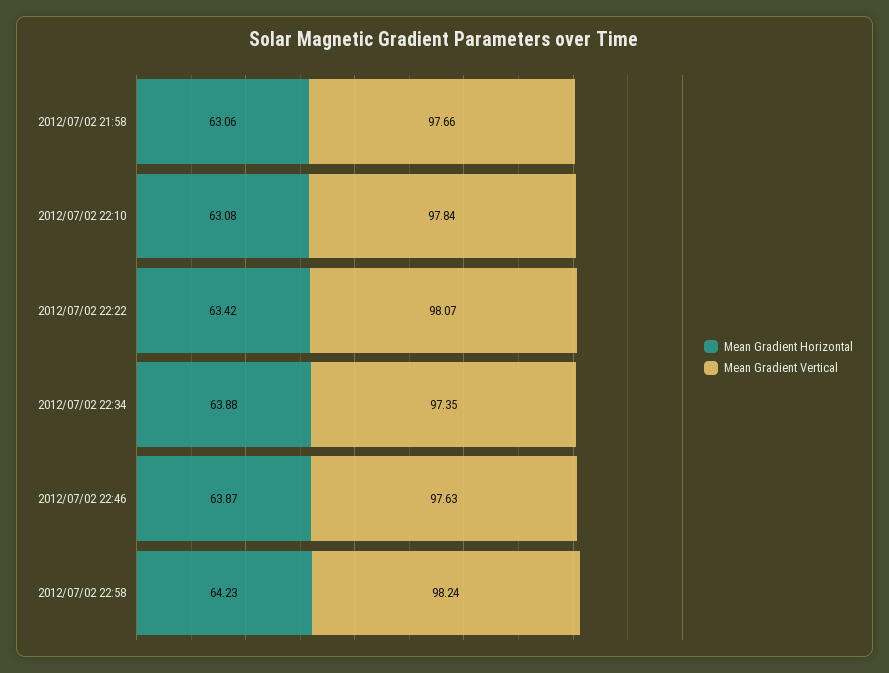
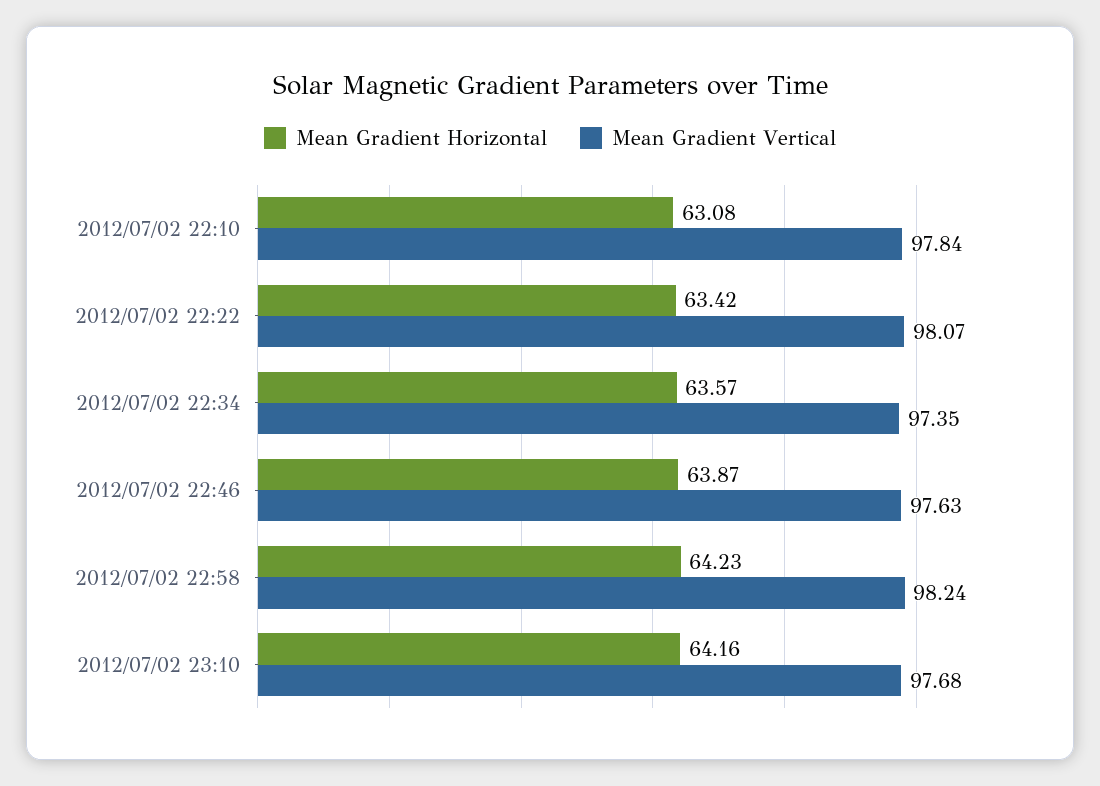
Mean Gradient Horizontal, 2012/07/02 21:58: 63.06 -> none
Mean Gradient Vertical, 2012/07/02 21:58: 97.66 -> none
Mean Gradient Horizontal, 2012/07/02 22:34: 63.88 -> 63.57
Mean Gradient Horizontal, 2012/07/02 23:10: none -> 64.16
Mean Gradient Vertical, 2012/07/02 23:10: none -> 97.68

